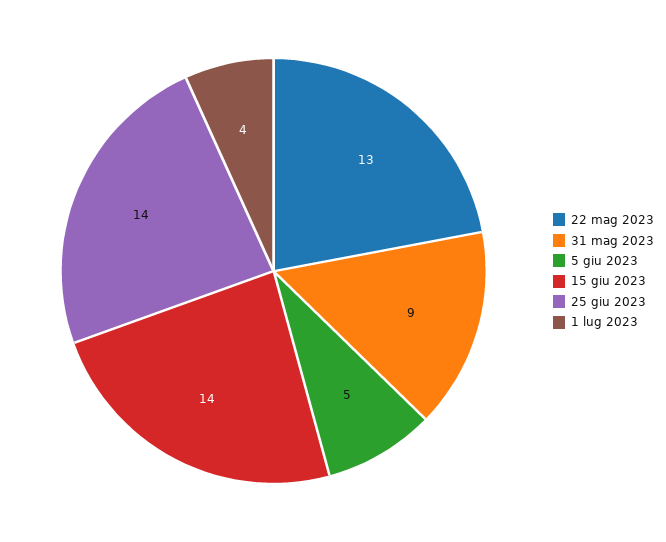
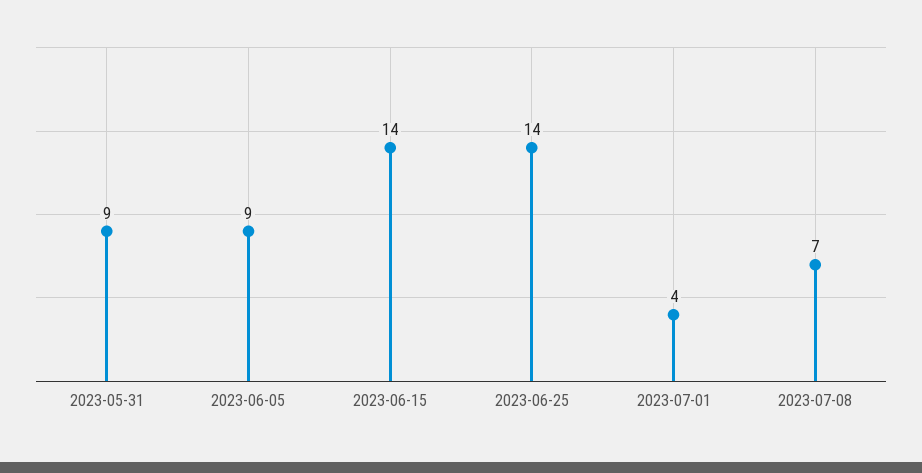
22 mag 2023: 13 -> none
5 giu 2023: 5 -> 9
2023-07-08: none -> 7

